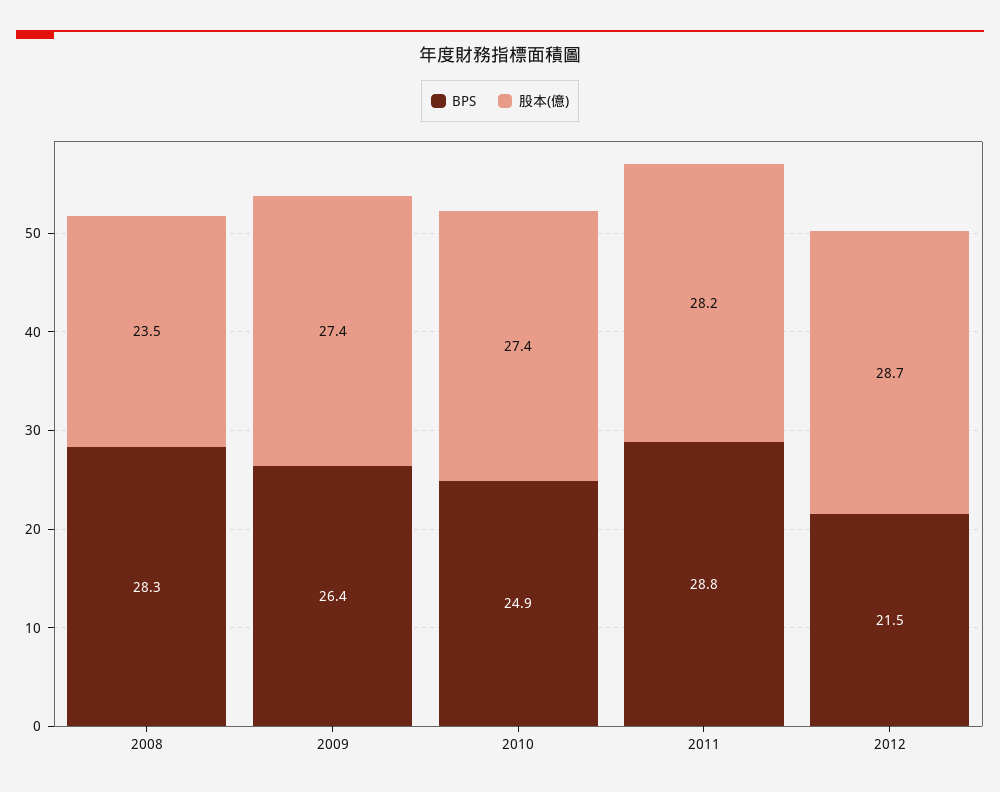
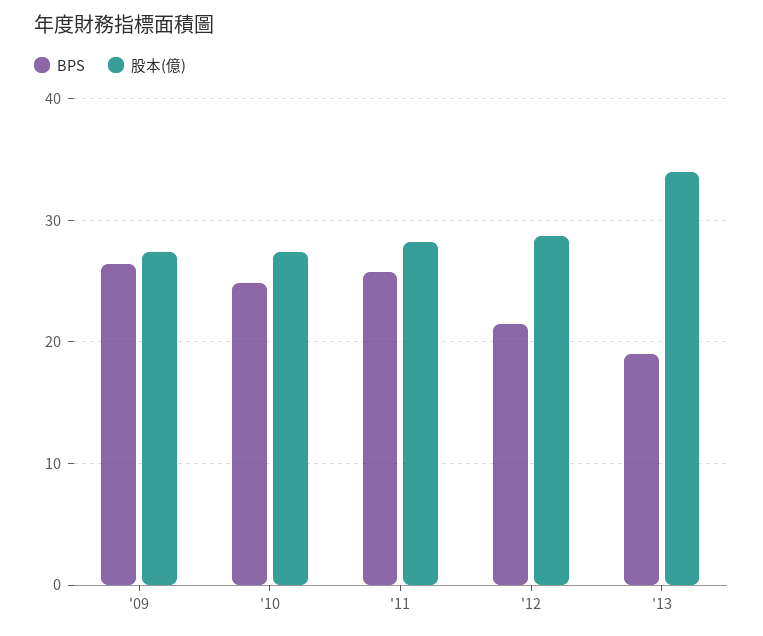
BPS, 2008: 28.3 -> none
股本(億), 2008: 23.5 -> none
BPS, 2011: 28.8 -> 26
BPS, '13: none -> 19
股本(億), '13: none -> 34

